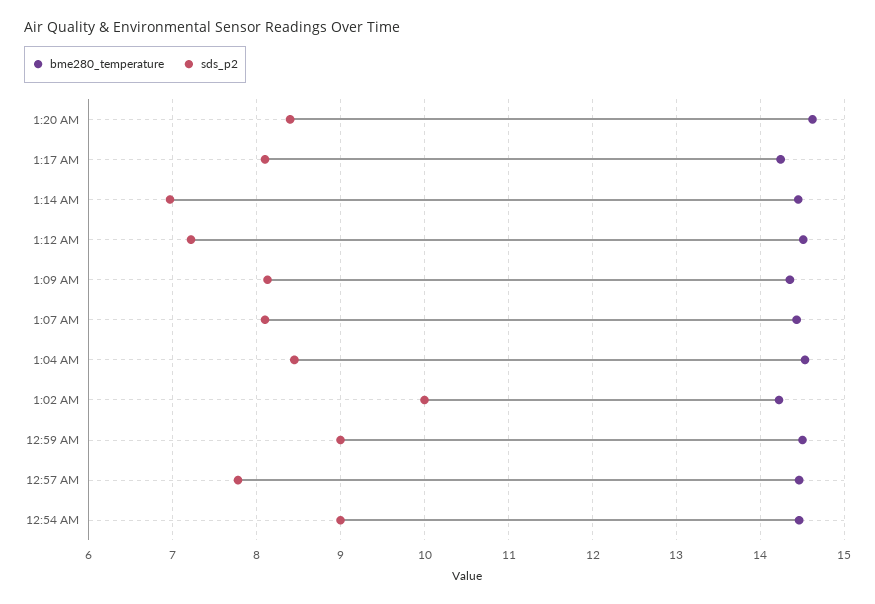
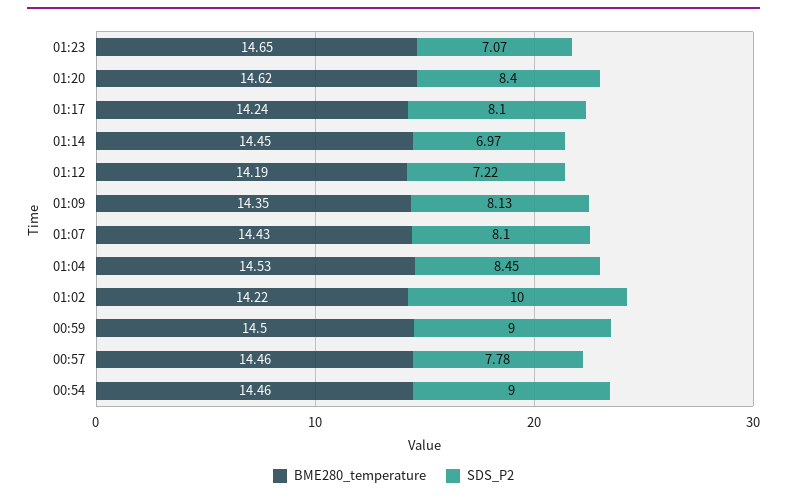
bme280_temperature, 1:12 AM: 14.5 -> 14.19
bme280_temperature, 01:23: none -> 14.65
sds_p2, 01:23: none -> 7.07

